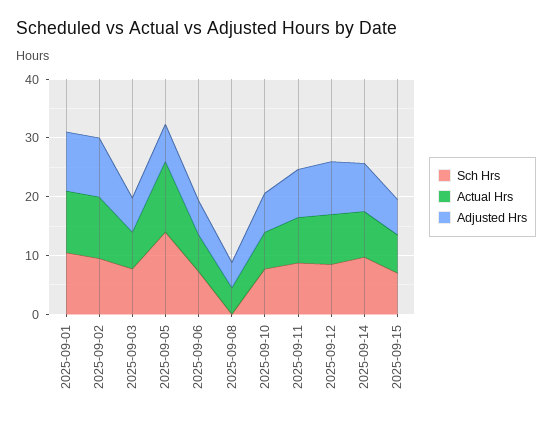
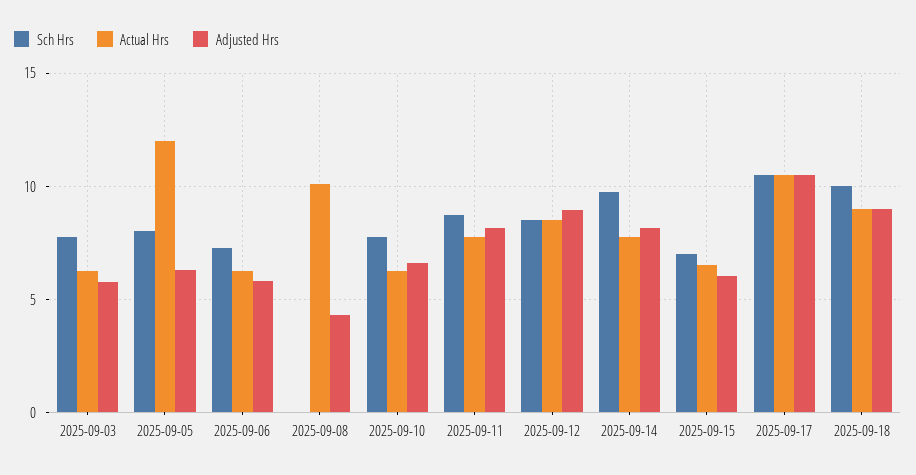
Sch Hrs, 2025-09-01: 10 -> none
Actual Hrs, 2025-09-01: 10 -> none
Adjusted Hrs, 2025-09-01: 10 -> none
Sch Hrs, 2025-09-02: 10 -> none
Actual Hrs, 2025-09-02: 10 -> none
Adjusted Hrs, 2025-09-02: 10 -> none
Sch Hrs, 2025-09-05: 14 -> 8
Actual Hrs, 2025-09-08: 4 -> 10
Sch Hrs, 2025-09-17: none -> 10.5
Actual Hrs, 2025-09-17: none -> 10.5
Adjusted Hrs, 2025-09-17: none -> 10.5
Sch Hrs, 2025-09-18: none -> 10
Actual Hrs, 2025-09-18: none -> 9
Adjusted Hrs, 2025-09-18: none -> 9

